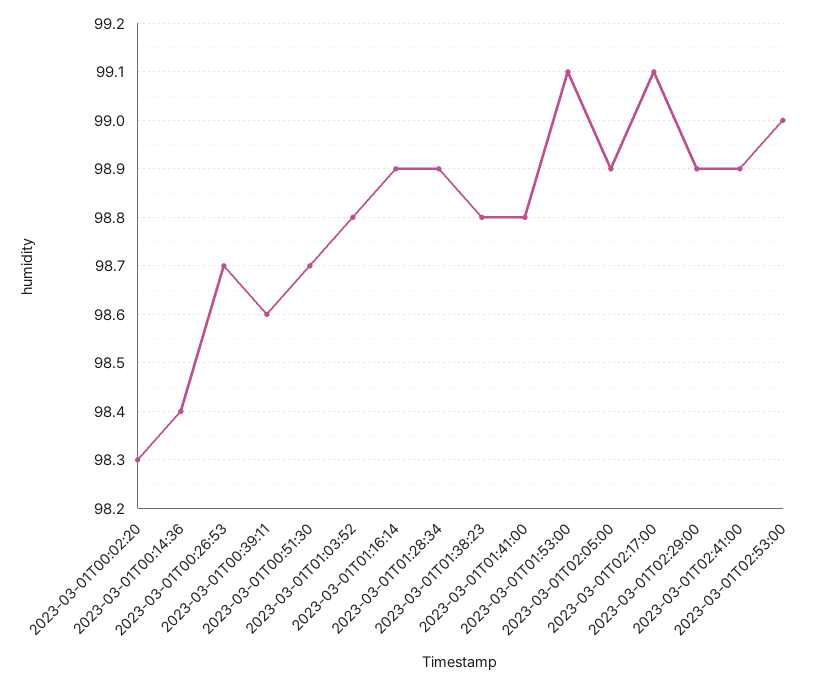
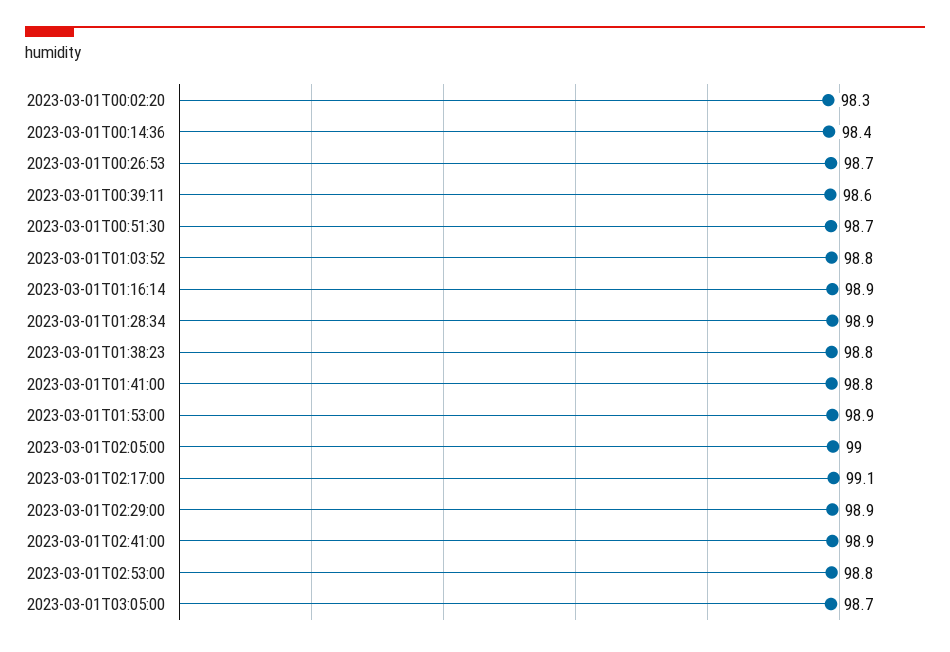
2023-03-01T01:53:00: 99.1 -> 98.9
2023-03-01T02:05:00: 98.9 -> 99
2023-03-01T02:53:00: 99 -> 98.8
2023-03-01T03:05:00: none -> 98.7

